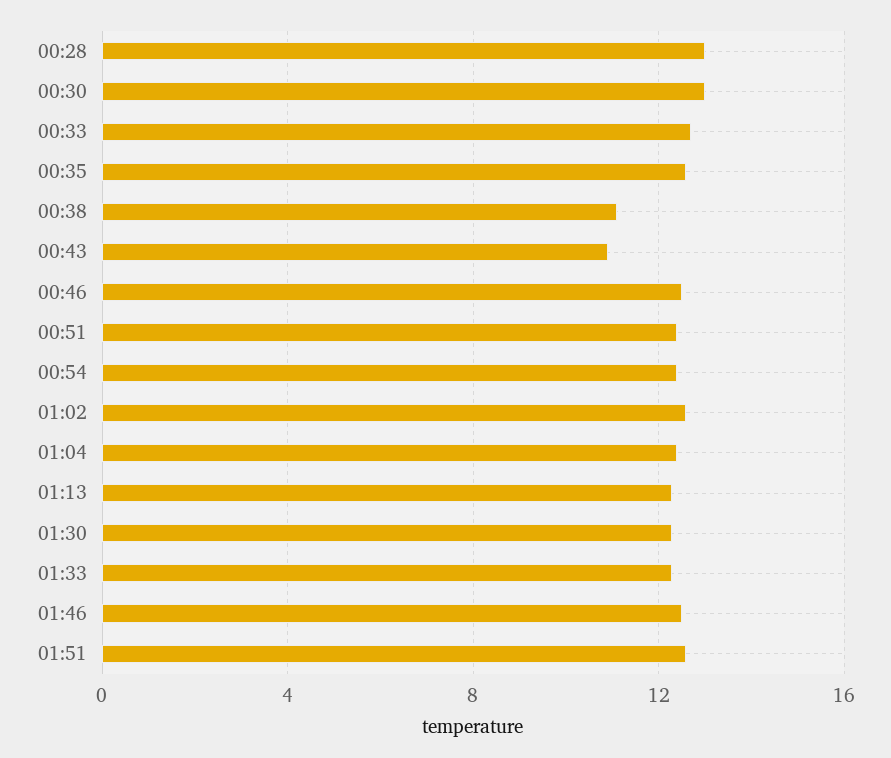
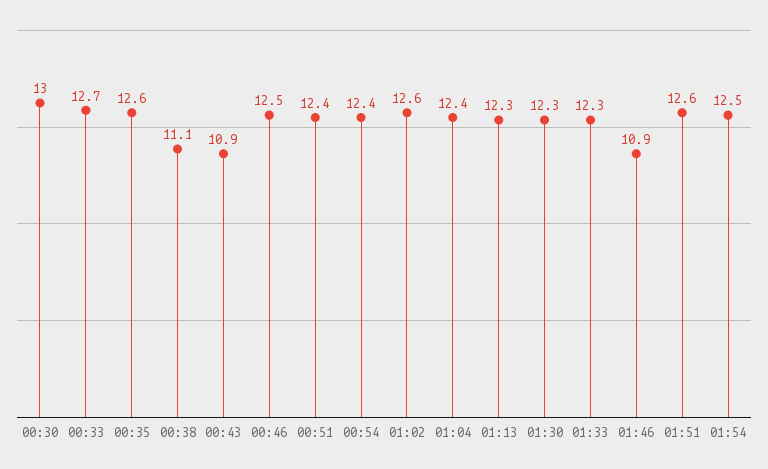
00:28: 13 -> none
01:46: 12.5 -> 10.9
01:54: none -> 12.5

